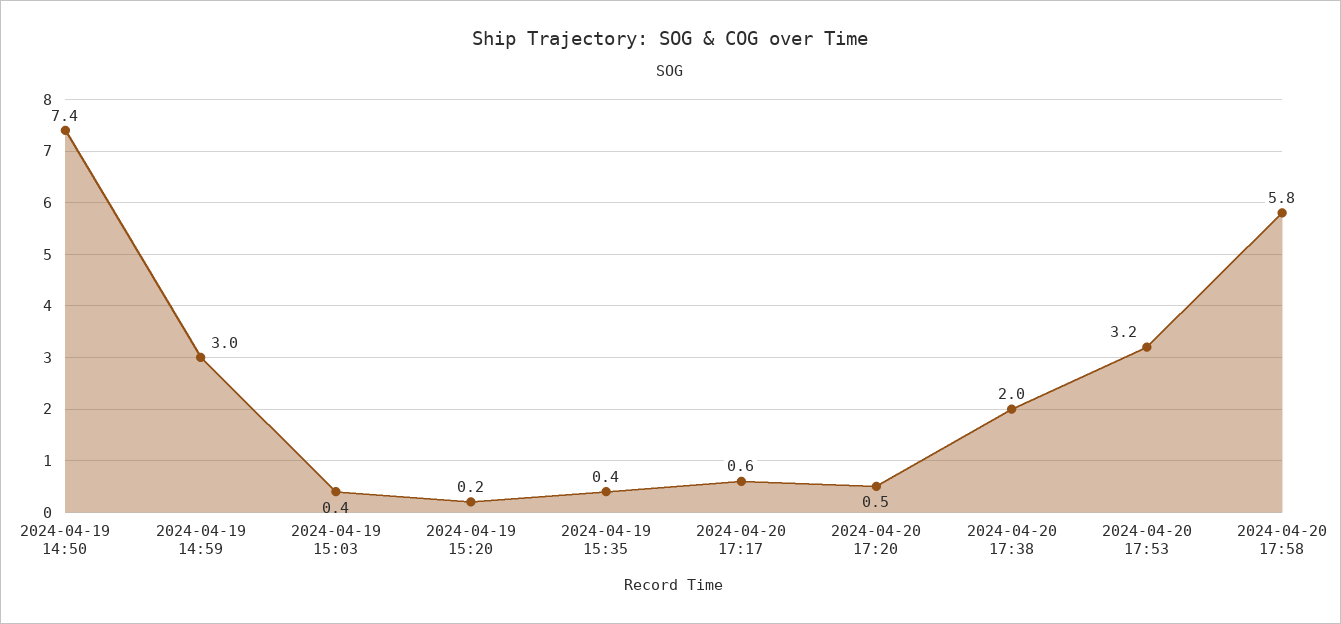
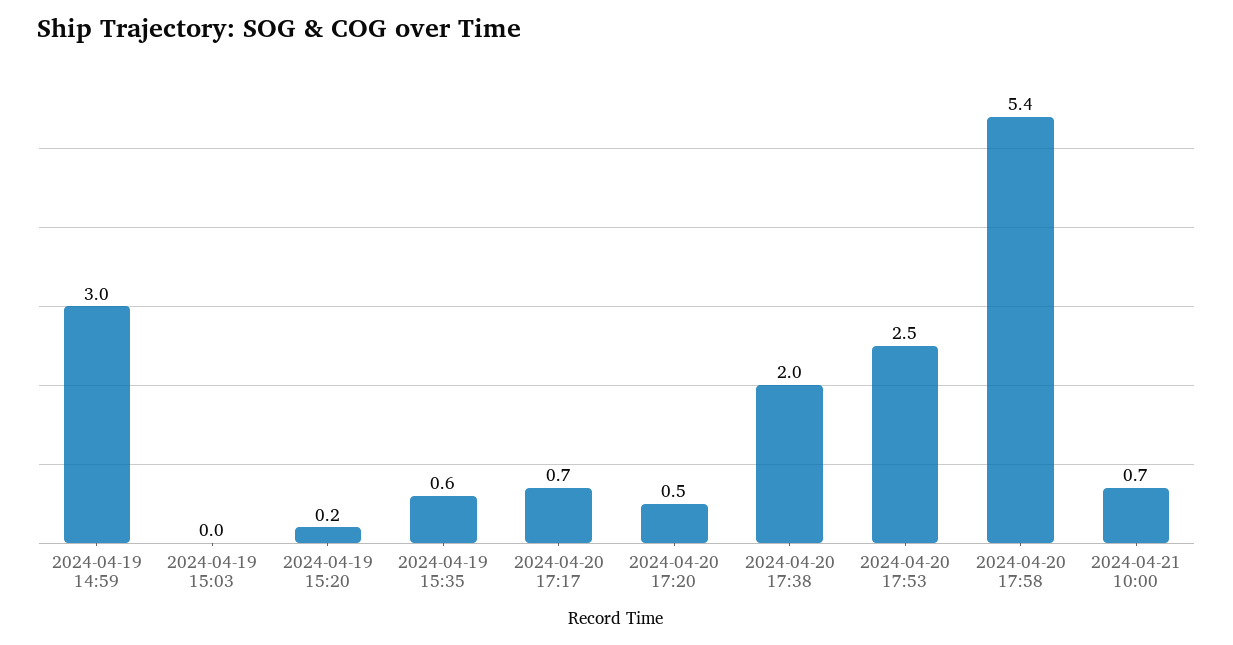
2024-04-19 14:50: 7.4 -> none
2024-04-19 15:03: 0.4 -> 0
2024-04-19 15:35: 0.4 -> 0.6
2024-04-20 17:17: 0.6 -> 0.7
2024-04-20 17:53: 3.2 -> 2.5
2024-04-20 17:58: 5.8 -> 5.4
2024-04-21 10:00: none -> 0.7

